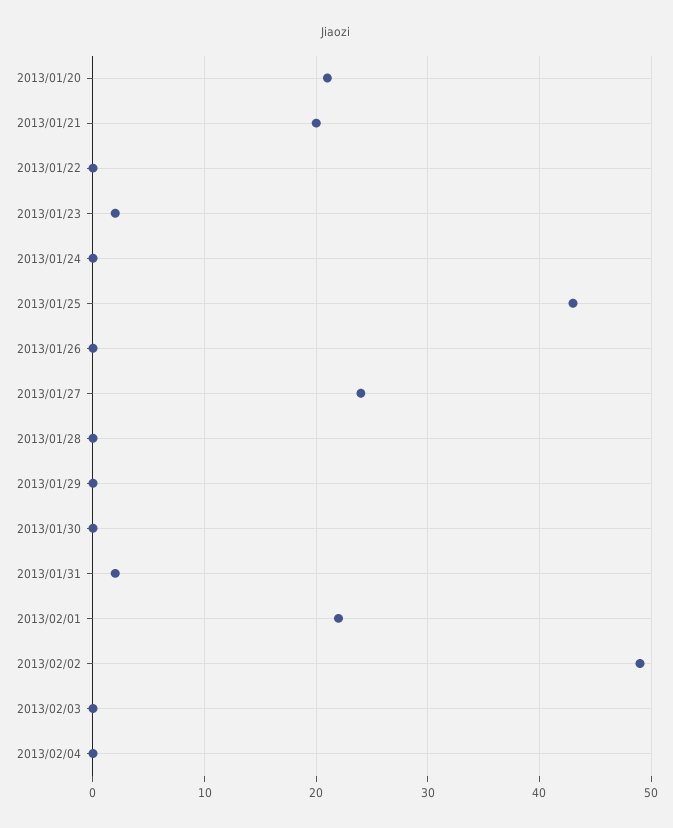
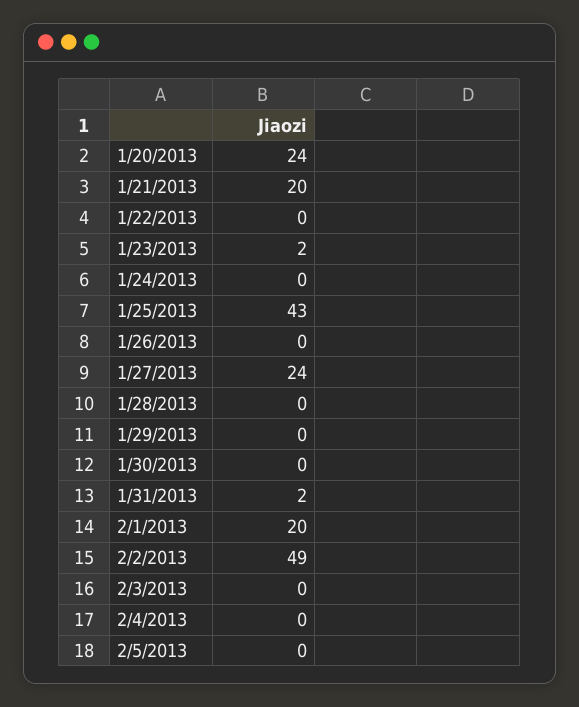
2013/01/20: 21 -> 24
2013/02/01: 22 -> 20
2/5/2013: none -> 0

